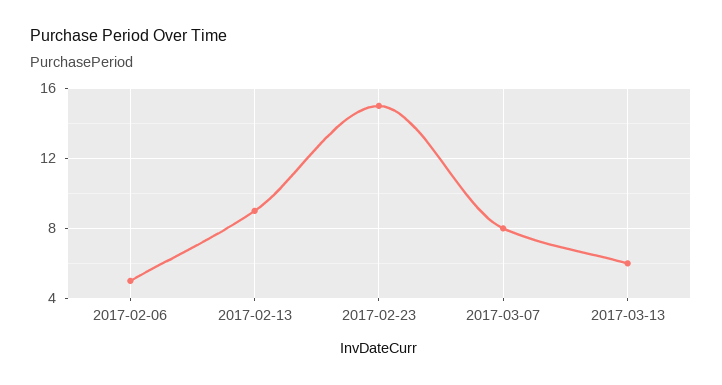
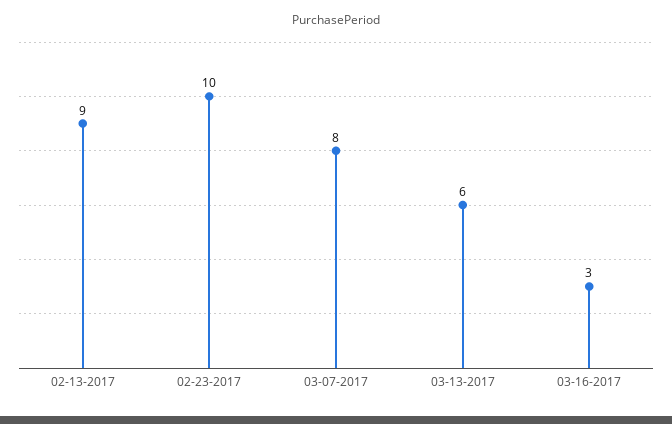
2017-02-06: 5 -> none
2017-02-23: 15 -> 10
03-16-2017: none -> 3

